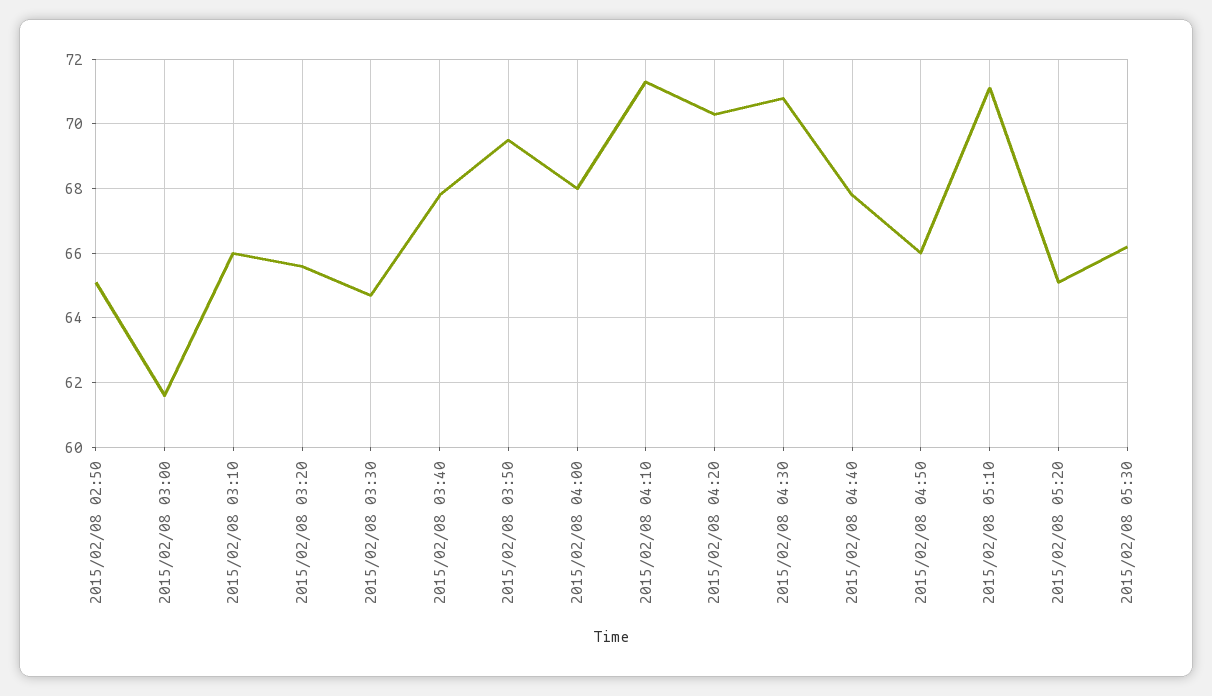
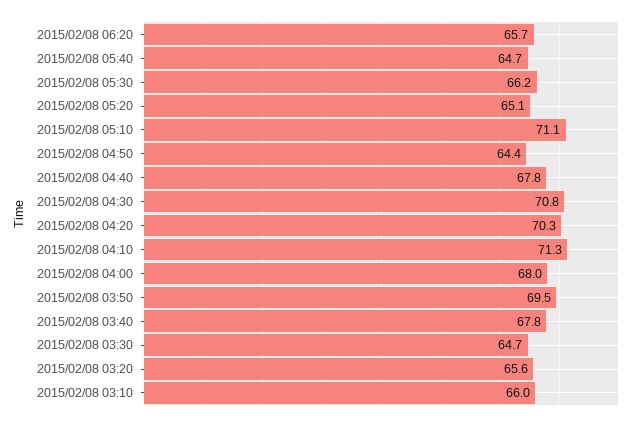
2015/02/08 02:50: 65 -> none
2015/02/08 03:00: 61.5 -> none
2015/02/08 04:50: 66 -> 64.4
2015/02/08 06:20: none -> 65.7
2015/02/08 05:40: none -> 64.7

